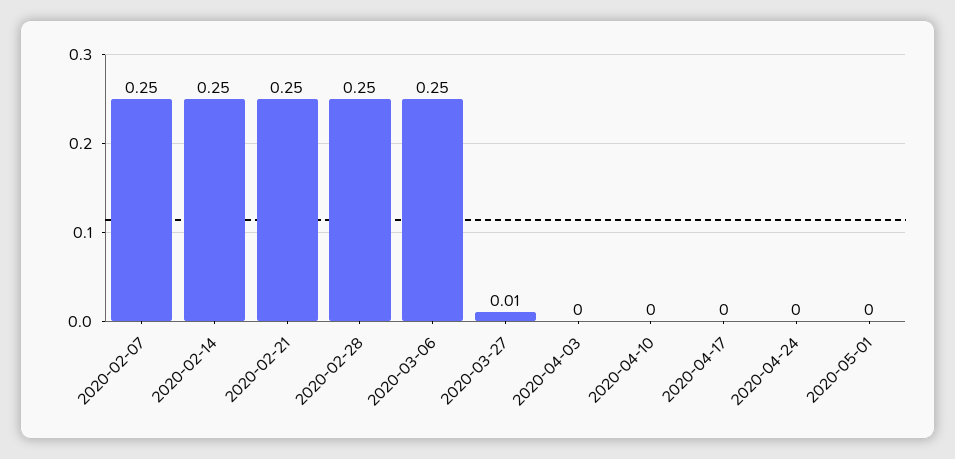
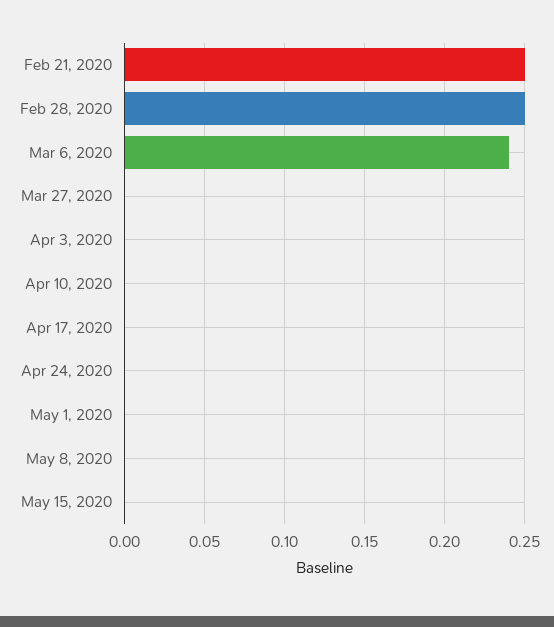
2020-02-07: 0.25 -> none
2020-02-14: 0.25 -> none
2020-03-06: 0.25 -> 0.24
2020-03-27: 0.01 -> 0
May 8, 2020: none -> 0
May 15, 2020: none -> 0

